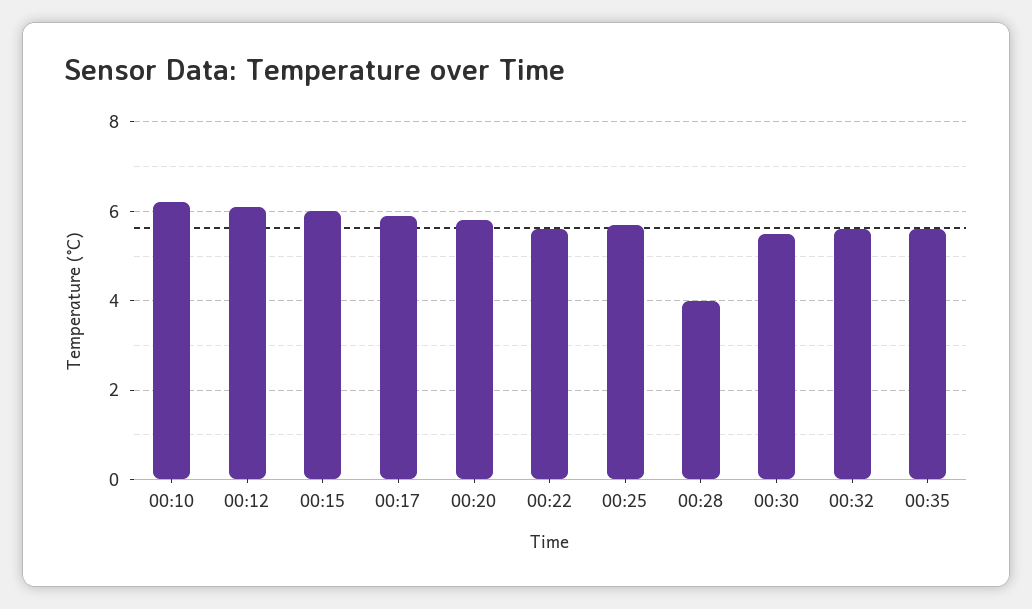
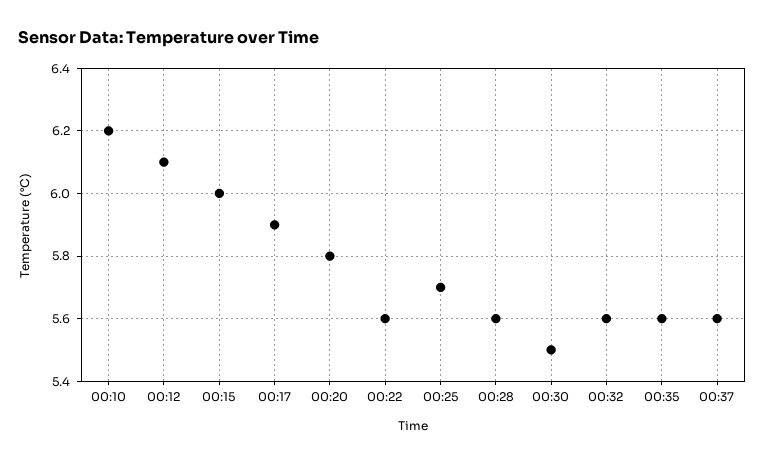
00:28: 4 -> 5.6
00:37: none -> 5.6

